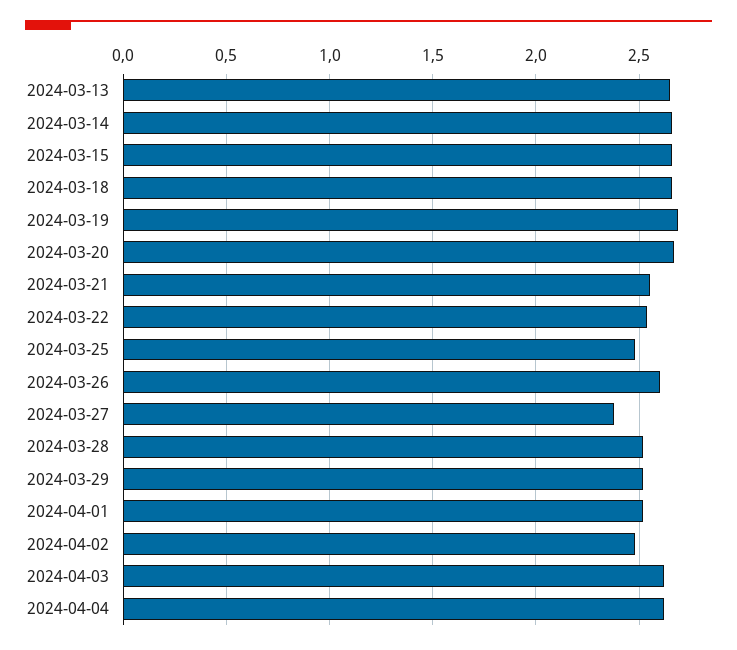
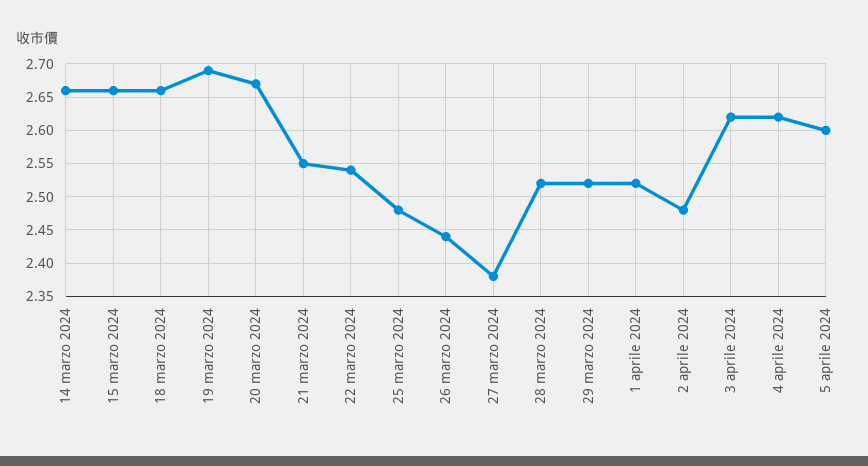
2024-03-13: 2.65 -> none
2024-03-26: 2.6 -> 2.44
5 aprile 2024: none -> 2.6

